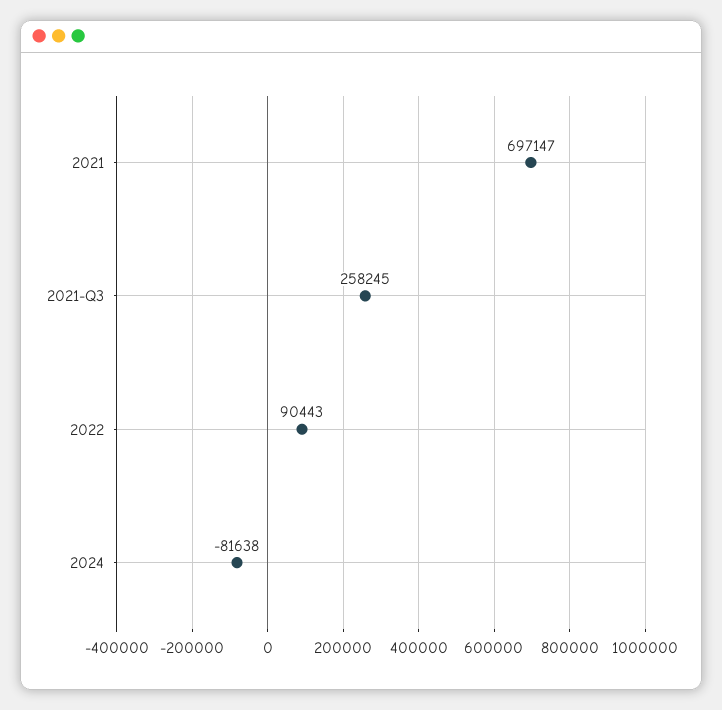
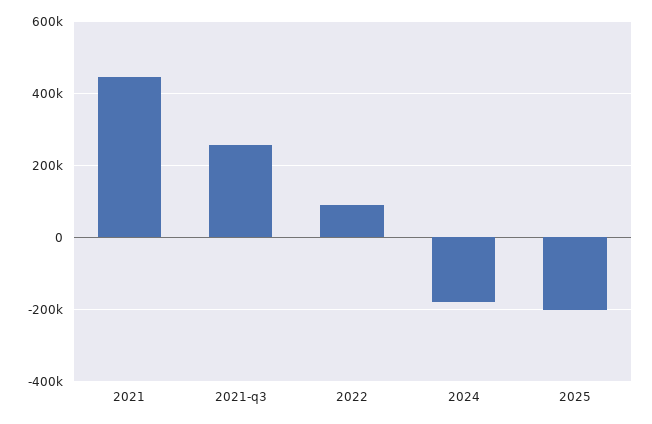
2021: 697147 -> 440000
2024: -81638 -> -180000
2025: none -> -200000

